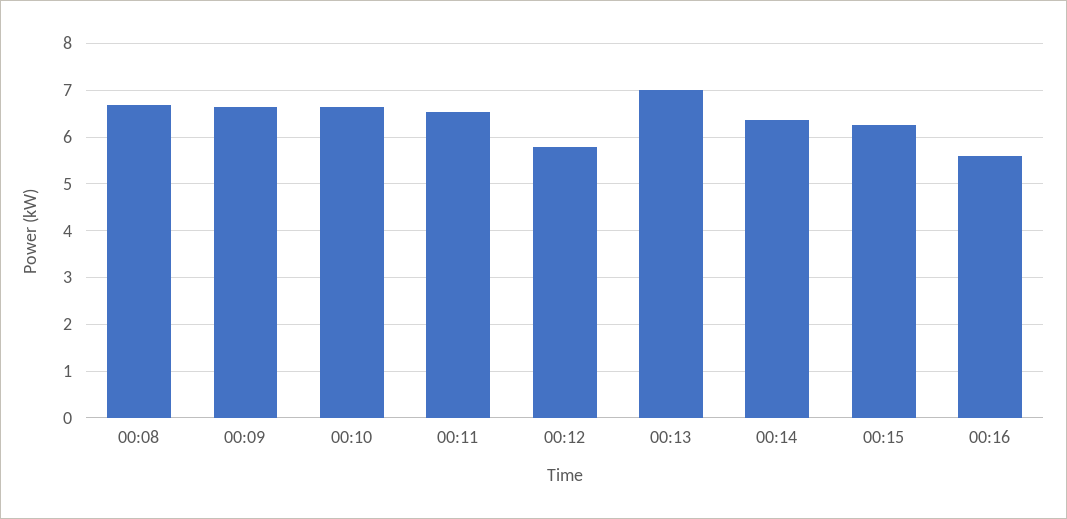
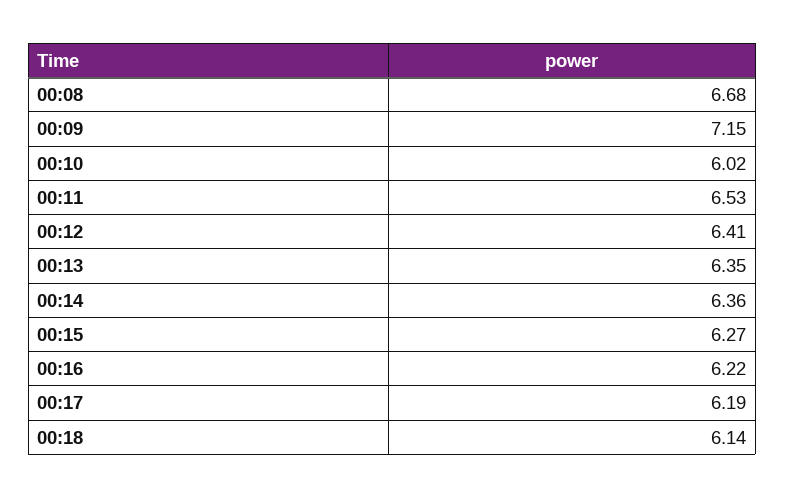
00:09: 6.6 -> 7.15
00:10: 6.6 -> 6.02
00:12: 5.8 -> 6.41
00:13: 7 -> 6.35
00:16: 5.6 -> 6.22
00:17: none -> 6.19
00:18: none -> 6.14

